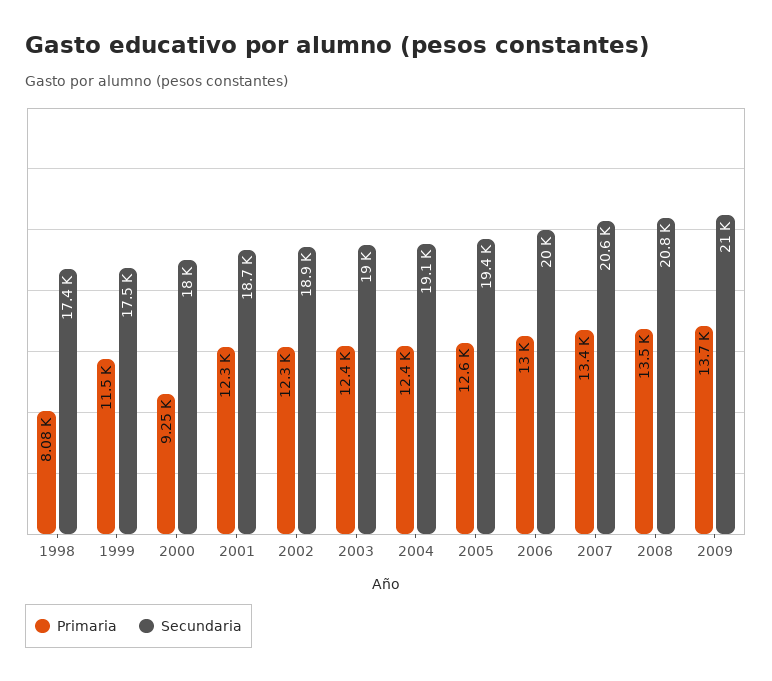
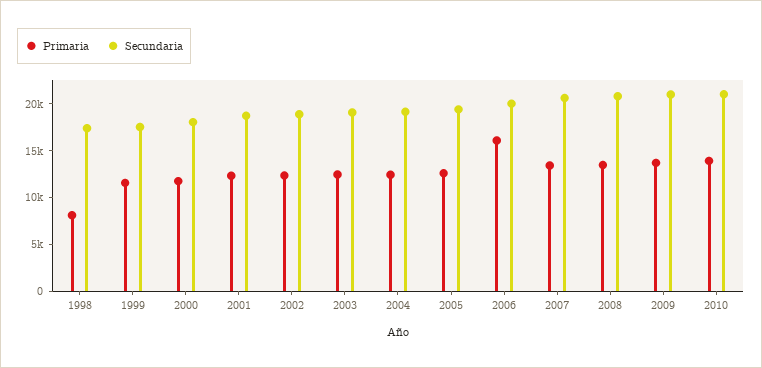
Primaria, 2000: 9250 -> 12000
Primaria, 2006: 13000 -> 16000
Primaria, 2010: none -> 14000
Secundaria, 2010: none -> 21000

